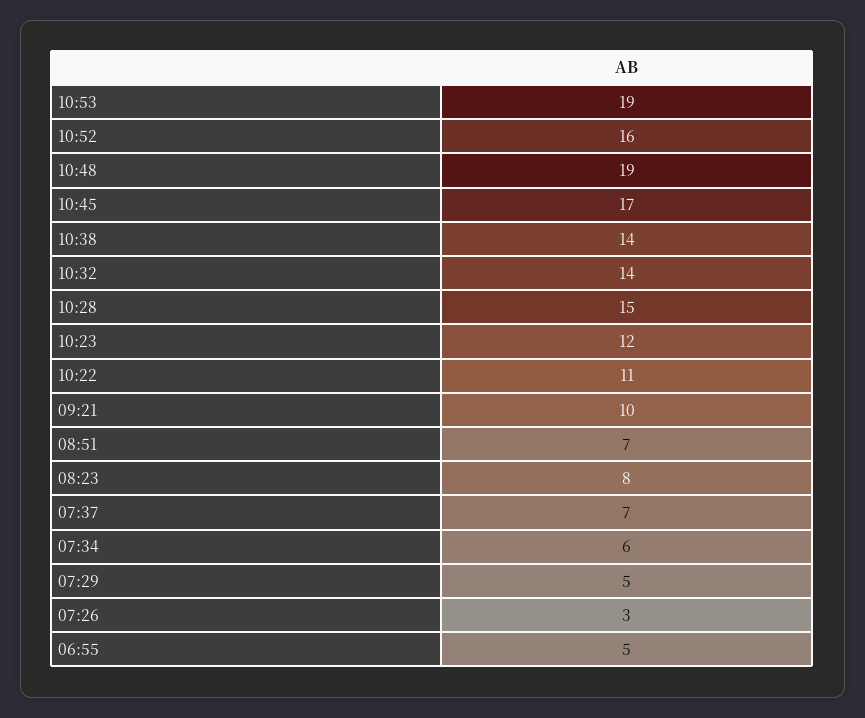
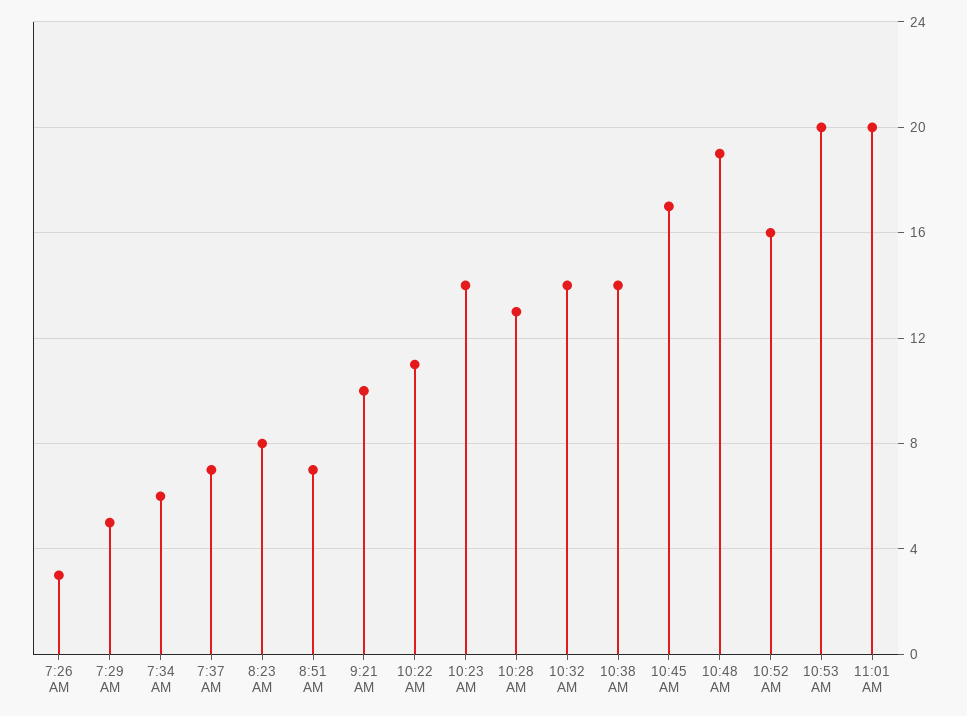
10:53: 19 -> 20
10:28: 15 -> 13
10:23: 12 -> 14
06:55: 5 -> none
11:01 AM: none -> 20

